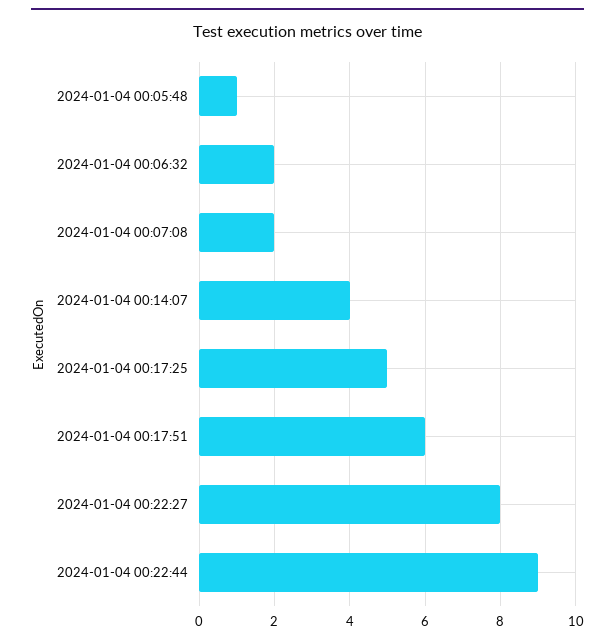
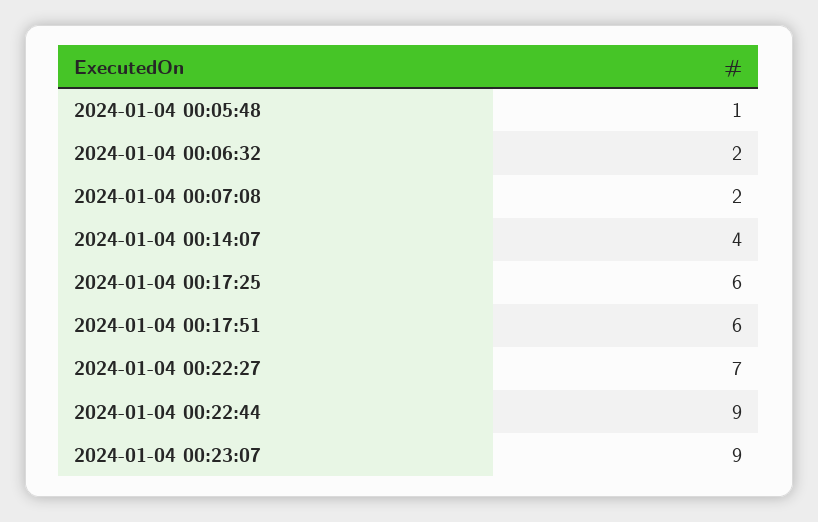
2024-01-04 00:17:25: 5 -> 6
2024-01-04 00:22:27: 8 -> 7
2024-01-04 00:23:07: none -> 9

